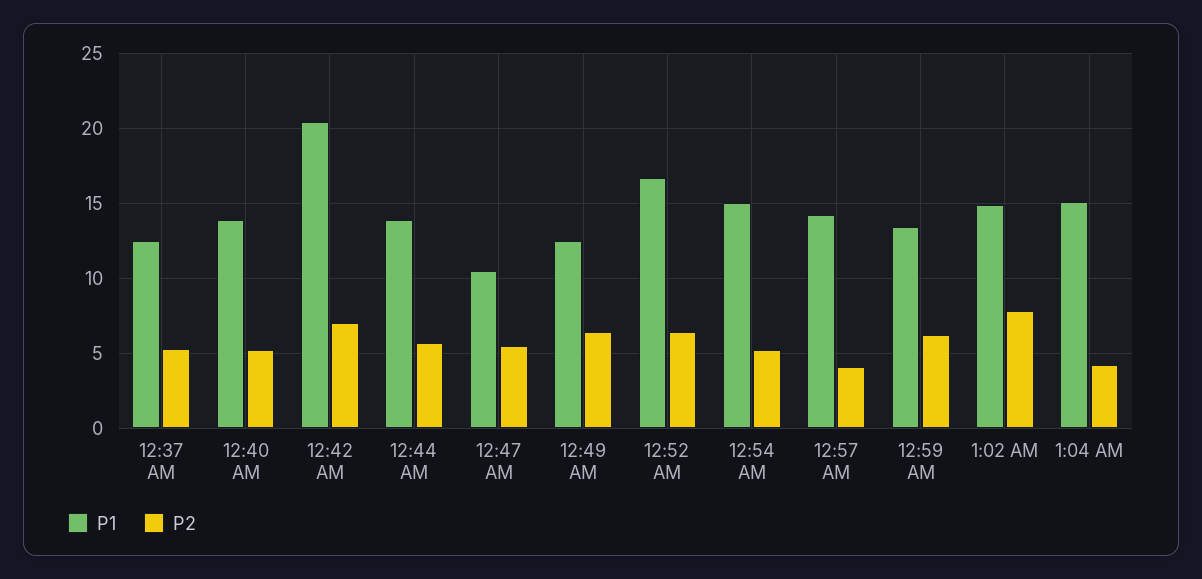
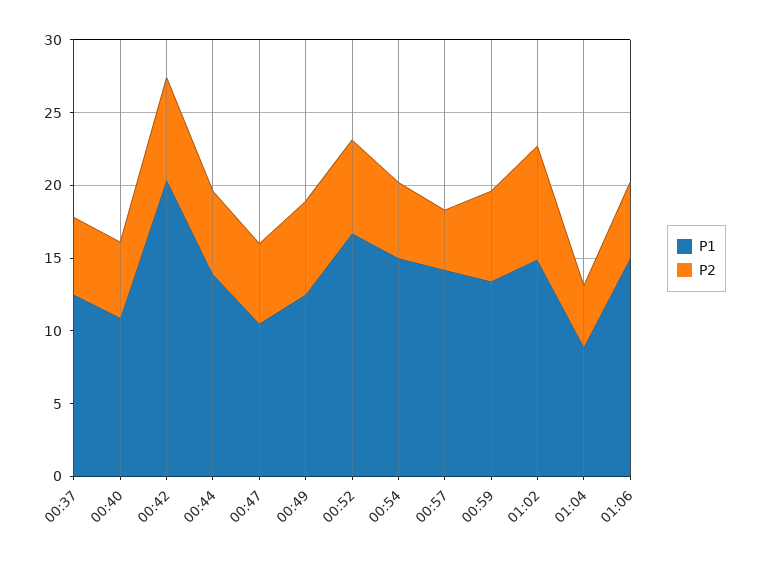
P1, 12:40 AM: 14 -> 11
P1, 1:04 AM: 15 -> 9
P1, 01:06: none -> 15
P2, 01:06: none -> 5

